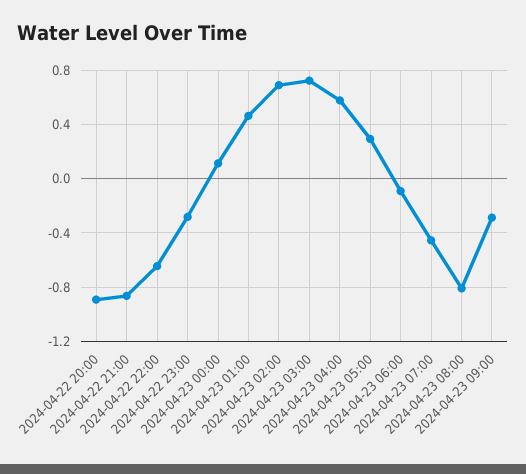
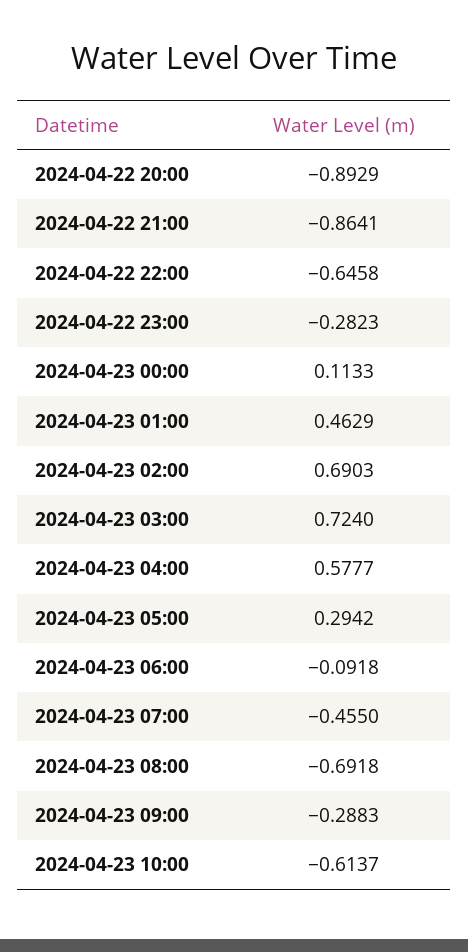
2024-04-23 08:00: -0.8 -> -0.6918
2024-04-23 10:00: none -> -0.6137

